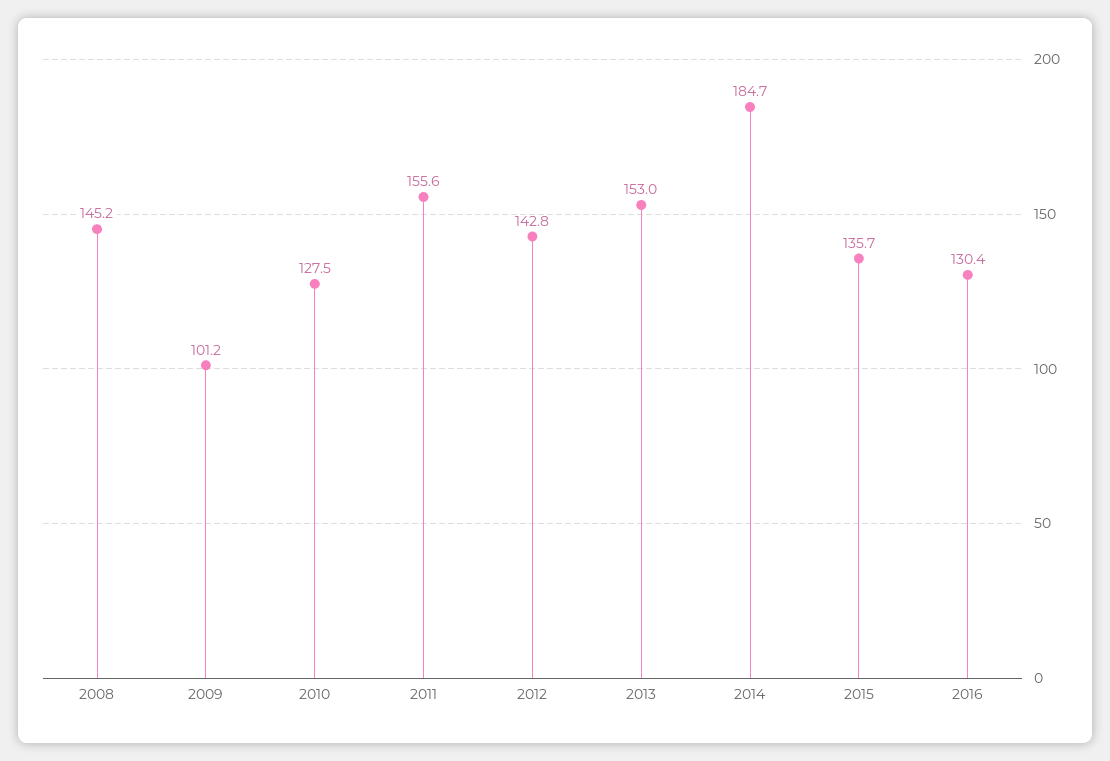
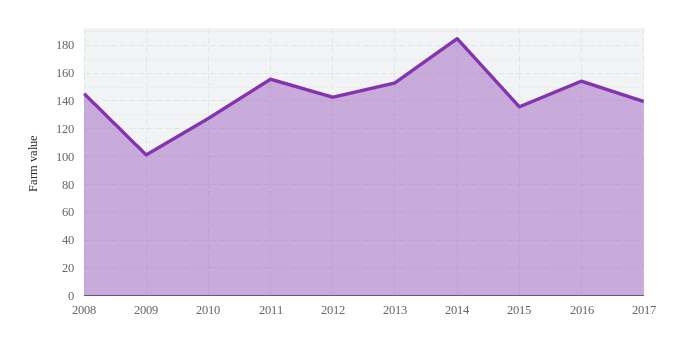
2016: 130.4 -> 155
2017: none -> 140

